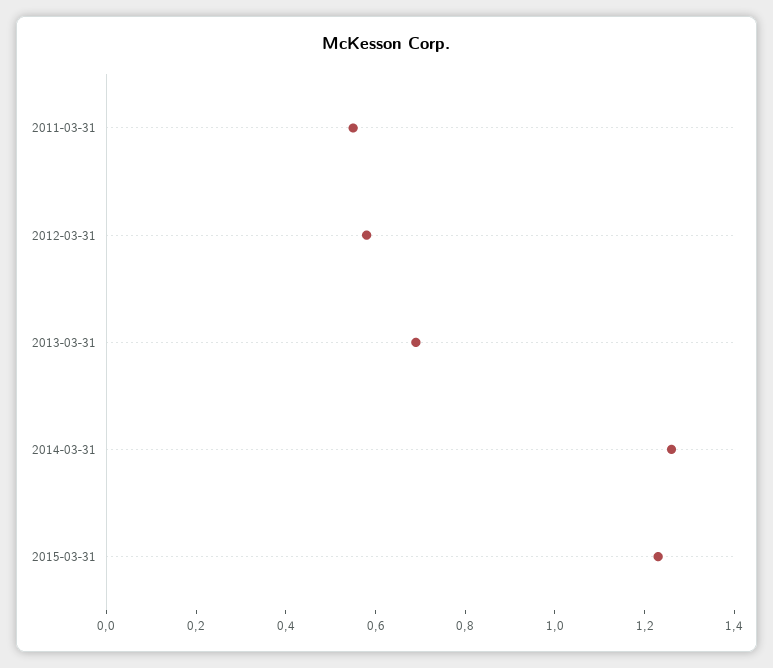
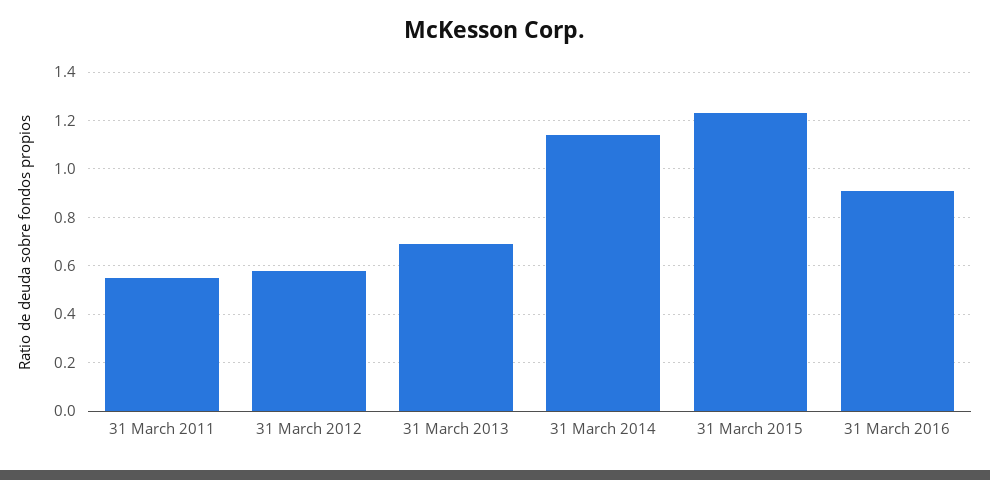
2014-03-31: 1.25 -> 1.15
31 March 2016: none -> 0.9

